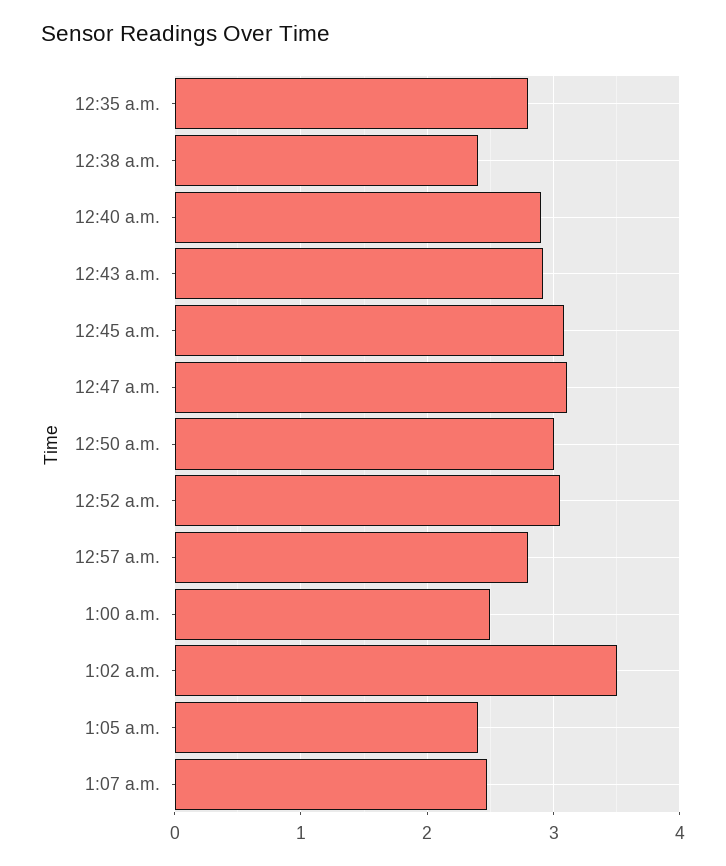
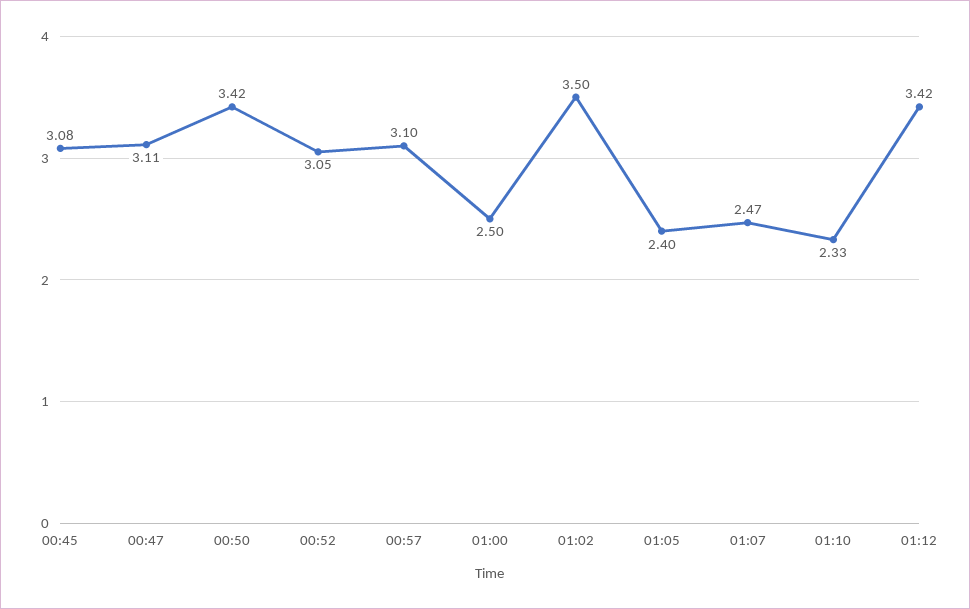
12:35 a.m.: 2.8 -> none
12:38 a.m.: 2.4 -> none
12:40 a.m.: 2.9 -> none
12:43 a.m.: 2.9 -> none
12:50 a.m.: 3 -> 3.42
12:57 a.m.: 2.8 -> 3.1
01:10: none -> 2.33
01:12: none -> 3.42

